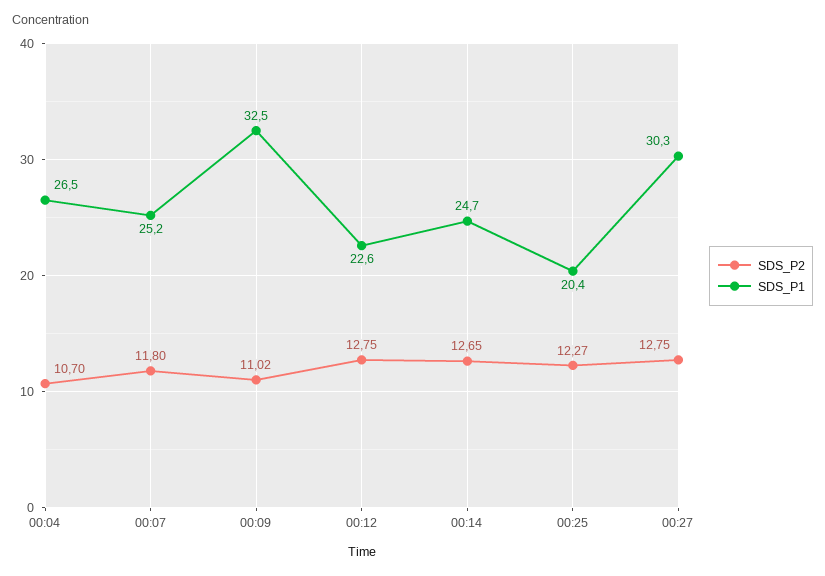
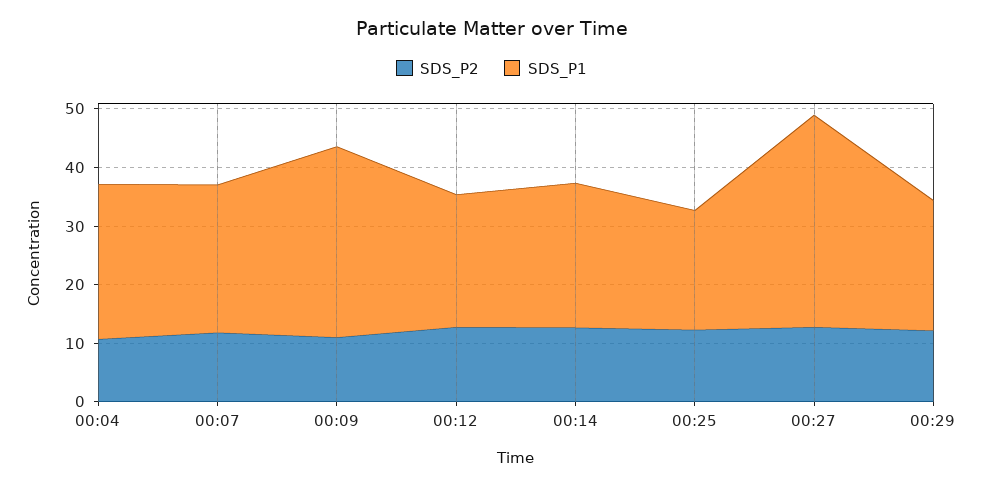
SDS_P1, 00:27: 30.3 -> 36
SDS_P2, 00:29: none -> 12
SDS_P1, 00:29: none -> 22

